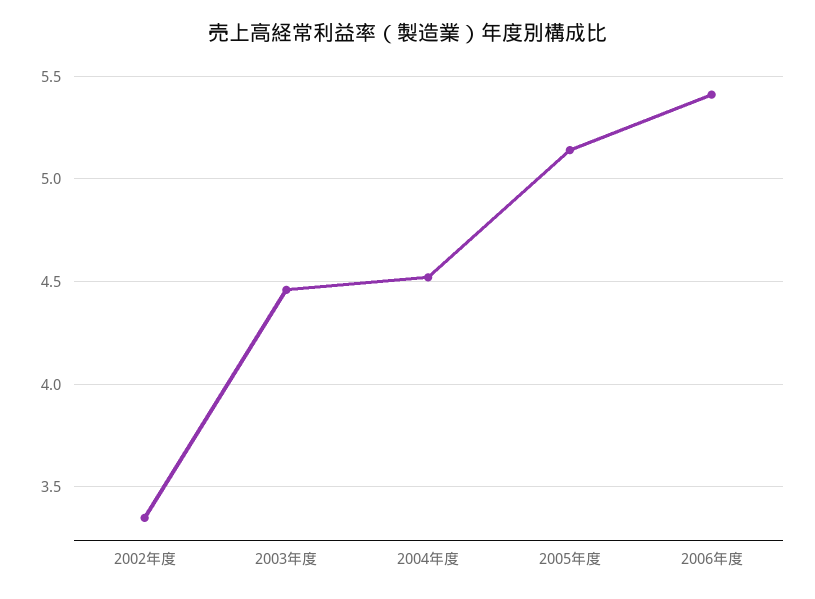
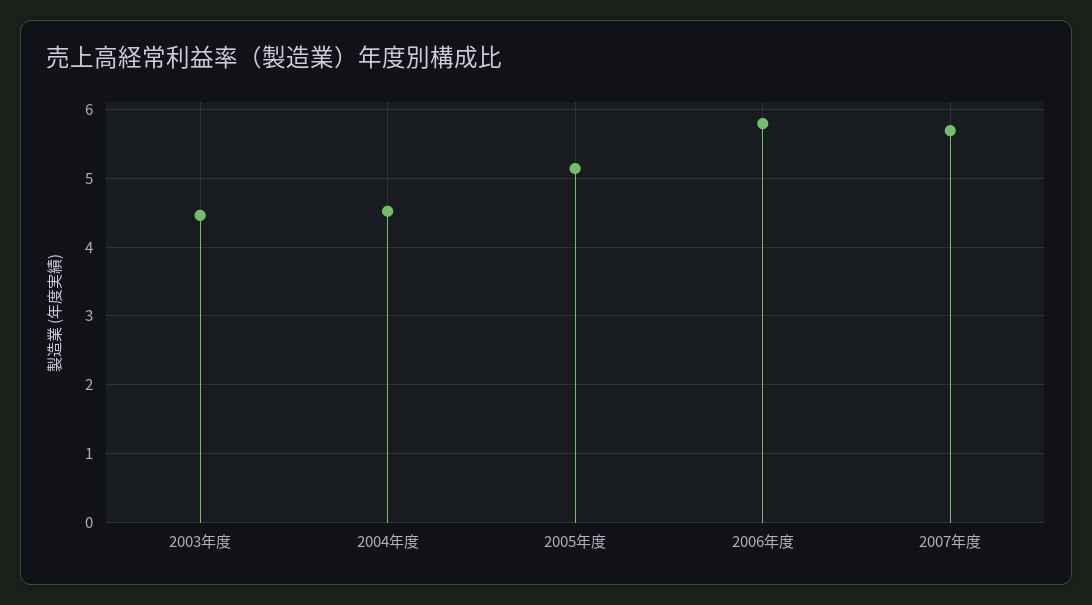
2002年度: 3.35 -> none
2006年度: 5.4 -> 5.8
2007年度: none -> 5.7

